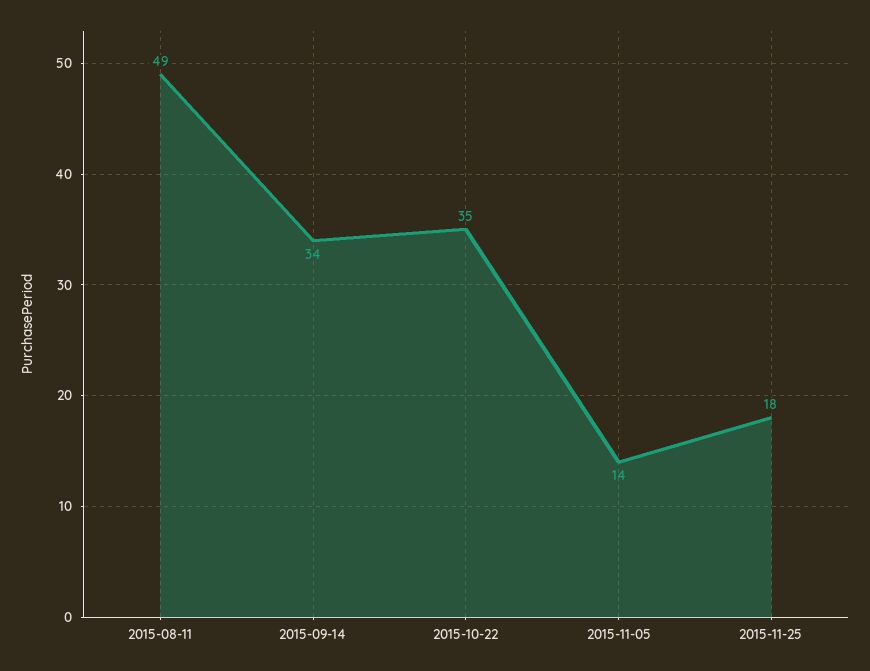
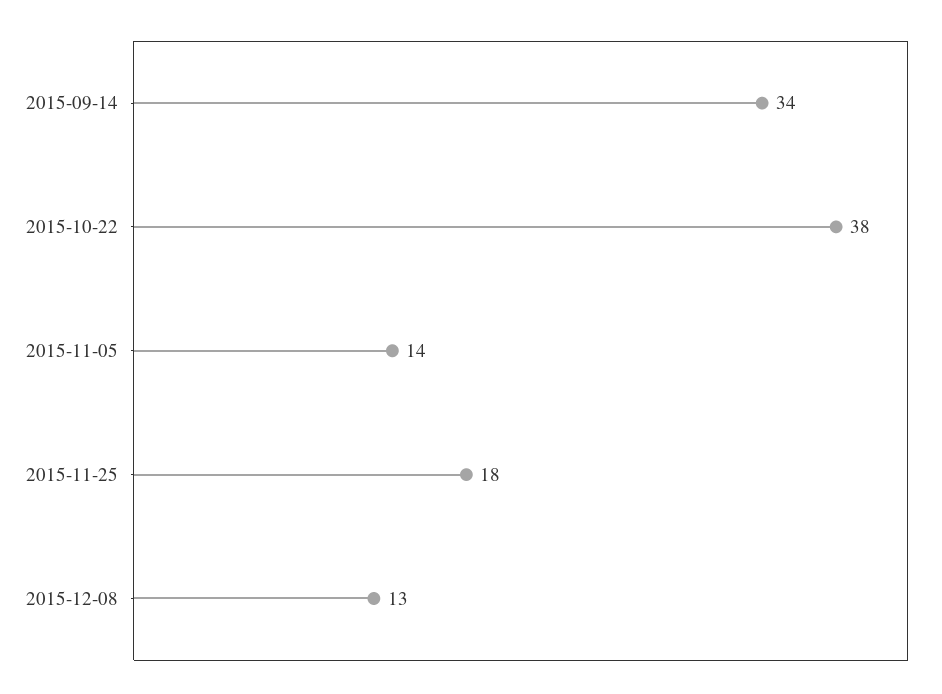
2015-08-11: 49 -> none
2015-10-22: 35 -> 38
2015-12-08: none -> 13

